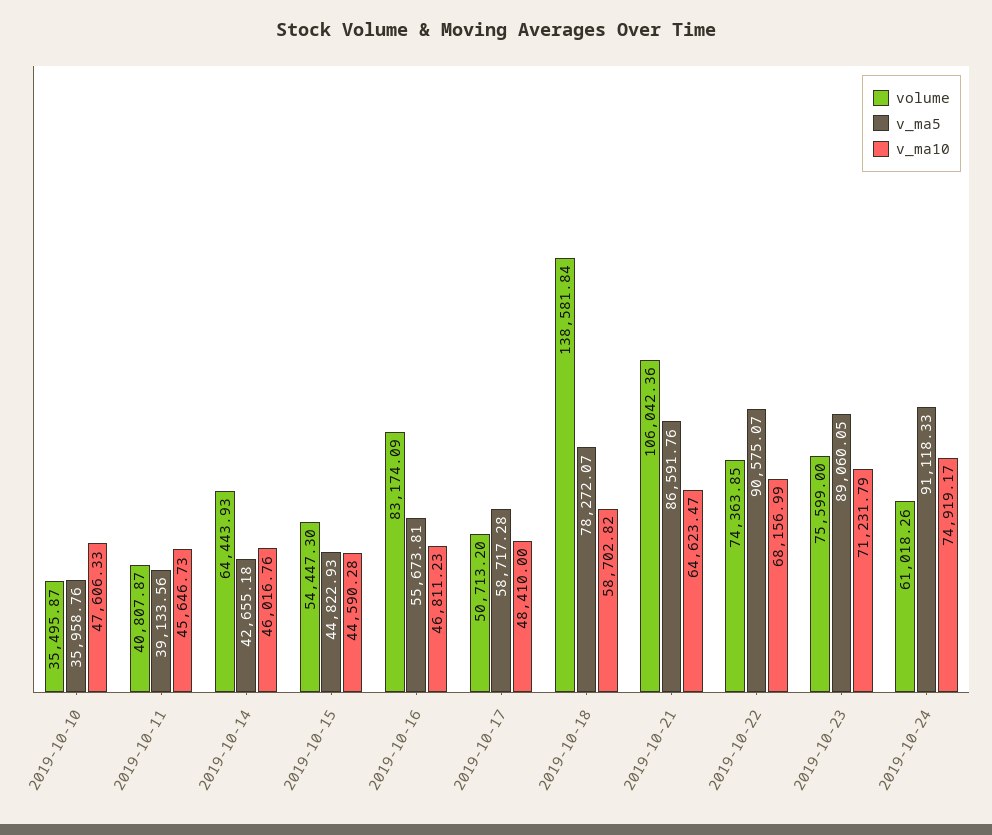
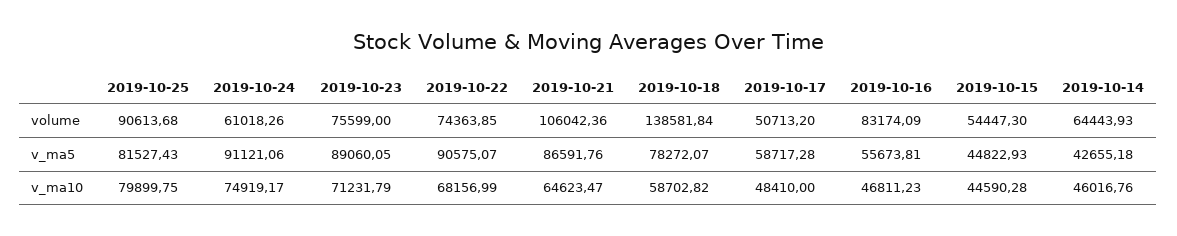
volume, 2019-10-10: 35495.87 -> none
v_ma5, 2019-10-10: 35958.76 -> none
v_ma10, 2019-10-10: 47606.33 -> none
volume, 2019-10-11: 40807.87 -> none
v_ma5, 2019-10-11: 39133.56 -> none
v_ma10, 2019-10-11: 45646.73 -> none
v_ma5, 2019-10-24: 91118.33 -> 91121.06
volume, 2019-10-25: none -> 90613.68
v_ma5, 2019-10-25: none -> 81527.43
v_ma10, 2019-10-25: none -> 79899.75

